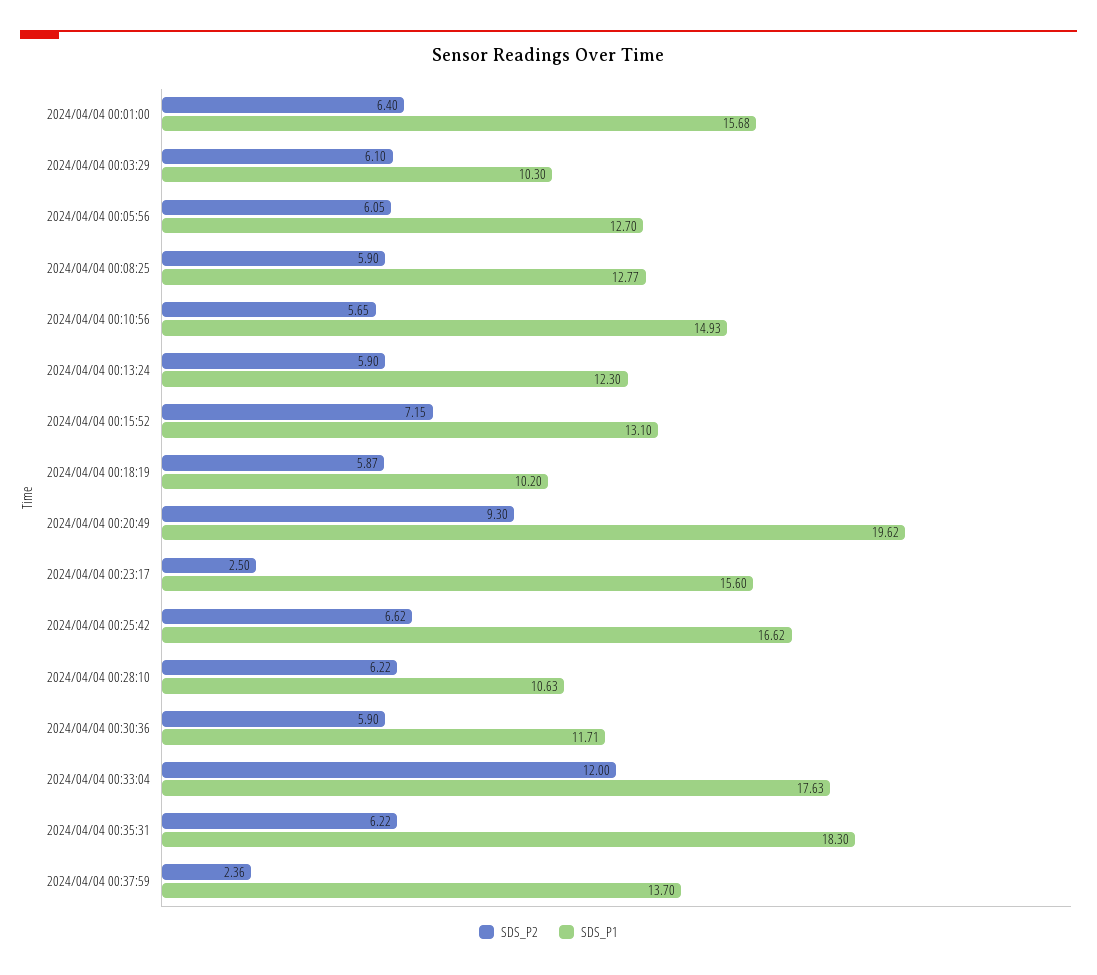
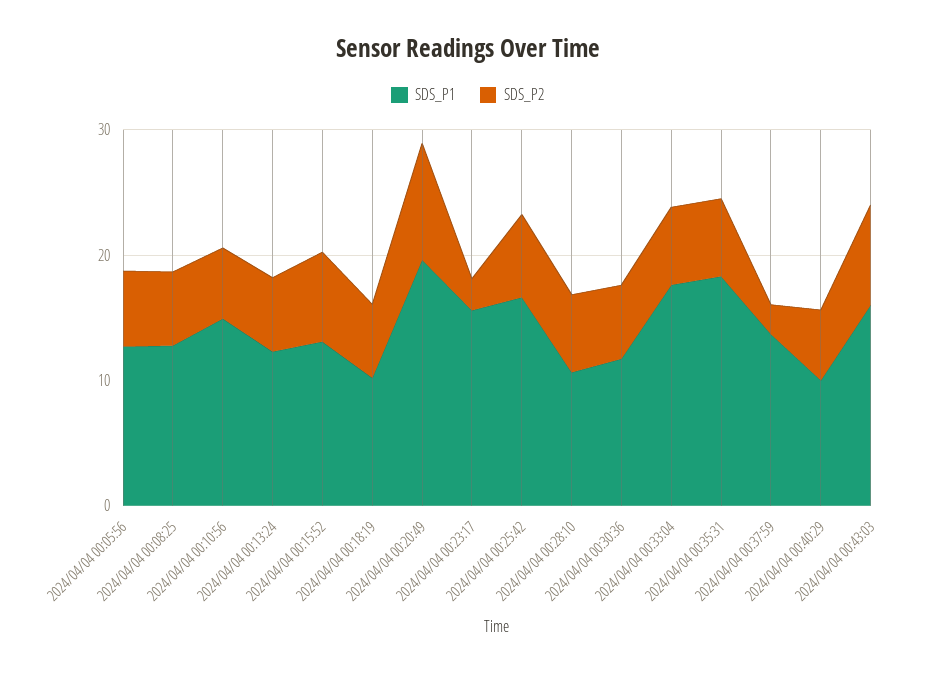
SDS_P2, 2024/04/04 00:01:00: 6.4 -> none
SDS_P1, 2024/04/04 00:01:00: 15.68 -> none
SDS_P2, 2024/04/04 00:03:29: 6.1 -> none
SDS_P1, 2024/04/04 00:03:29: 10.3 -> none
SDS_P2, 2024/04/04 00:33:04: 12 -> 6
SDS_P1, 2024/04/04 00:40:29: none -> 10
SDS_P2, 2024/04/04 00:40:29: none -> 6
SDS_P1, 2024/04/04 00:43:03: none -> 16
SDS_P2, 2024/04/04 00:43:03: none -> 8

